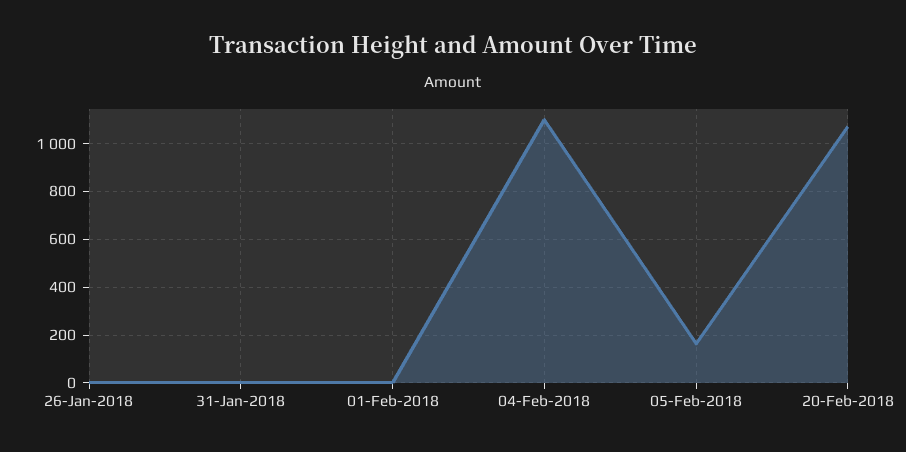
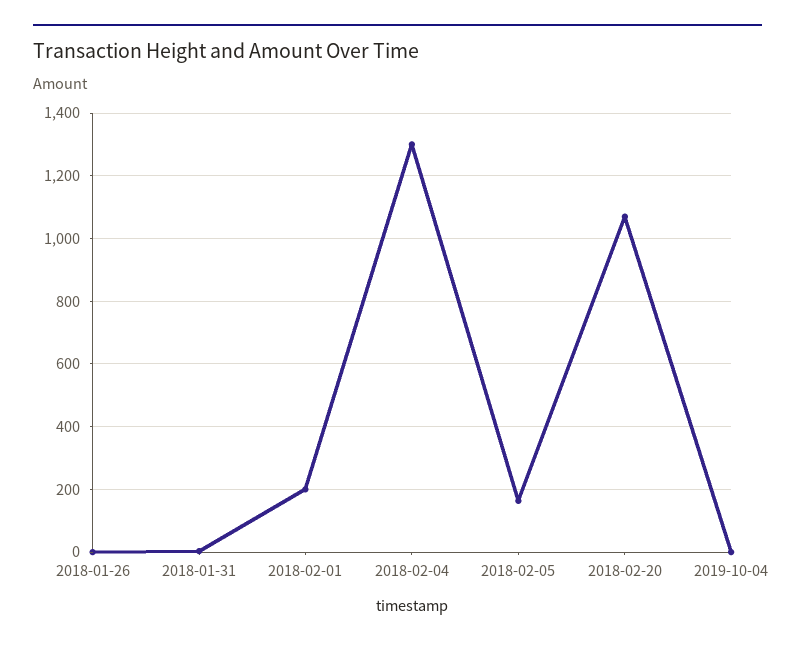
01-Feb-2018: 0 -> 200
04-Feb-2018: 1100 -> 1300
2019-10-04: none -> 0

